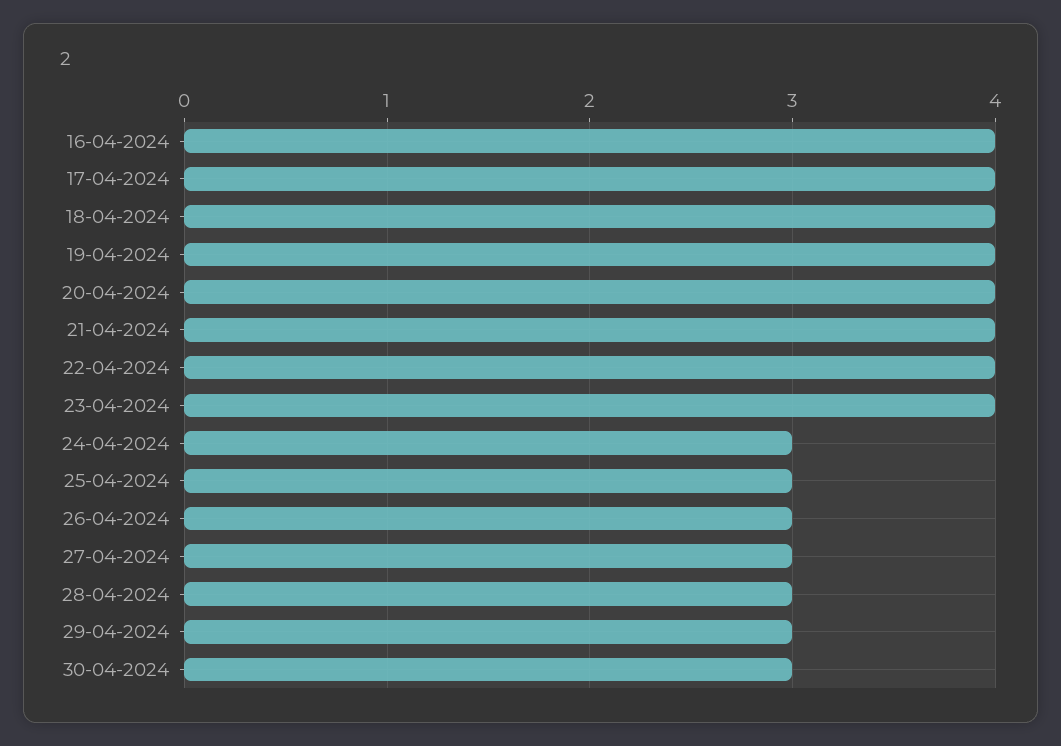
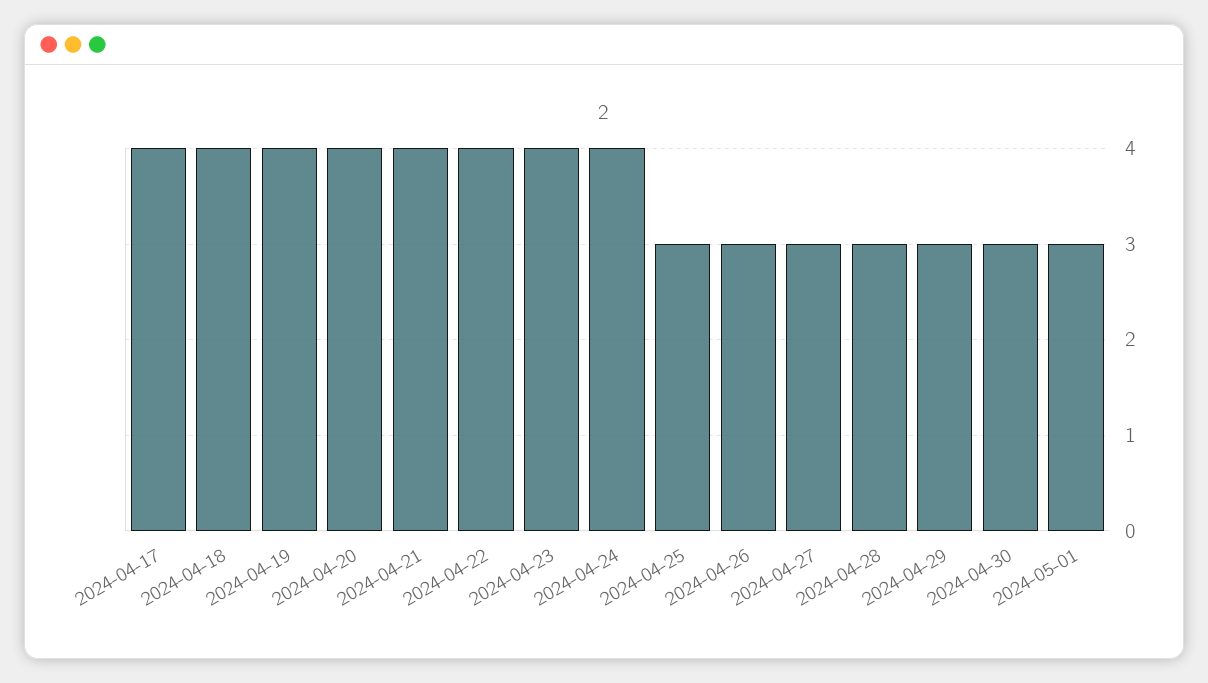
16-04-2024: 4 -> none
24-04-2024: 3 -> 4
2024-05-01: none -> 3

